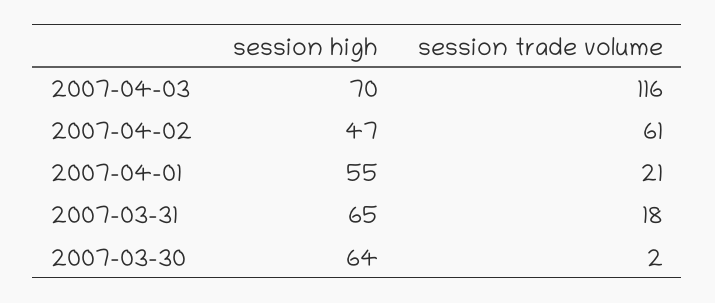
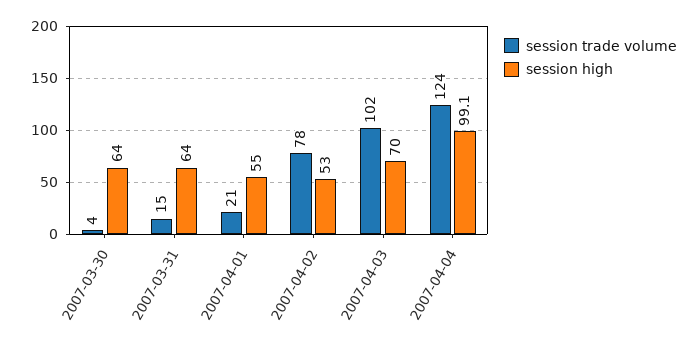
session trade volume, 2007-04-03: 116 -> 102
session high, 2007-04-02: 47 -> 53
session trade volume, 2007-04-02: 61 -> 78
session high, 2007-03-31: 65 -> 64
session trade volume, 2007-03-31: 18 -> 15
session trade volume, 2007-03-30: 2 -> 4
session trade volume, 2007-04-04: none -> 124
session high, 2007-04-04: none -> 99.1

